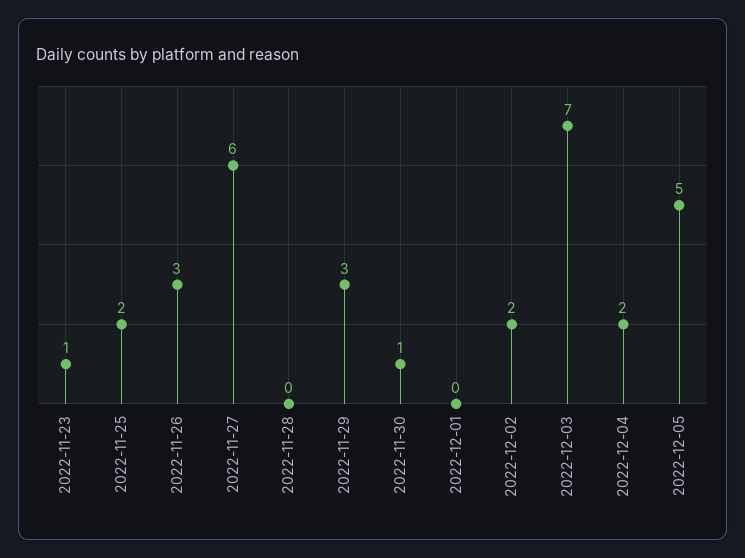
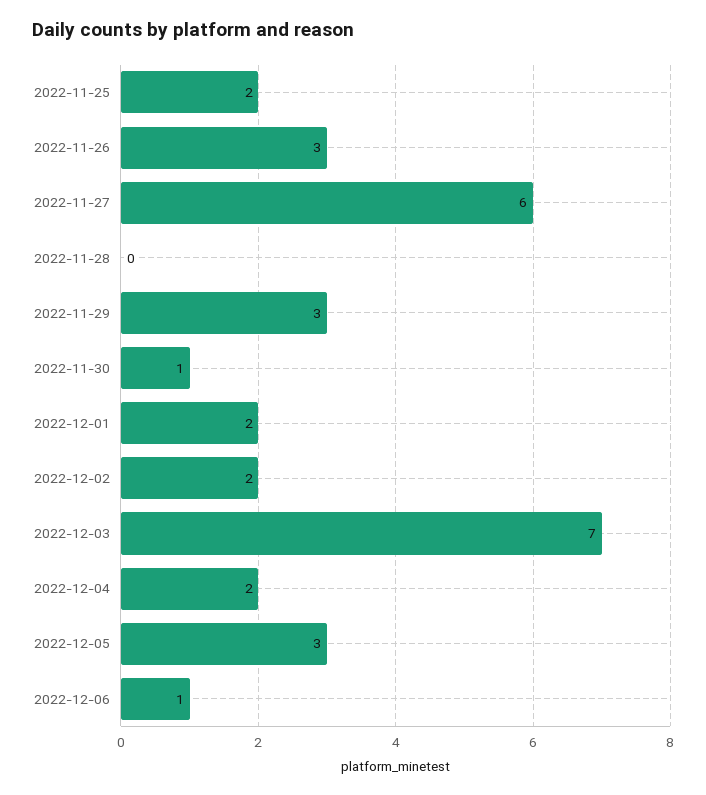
2022-11-23: 1 -> none
2022-12-01: 0 -> 2
2022-12-05: 5 -> 3
2022-12-06: none -> 1

